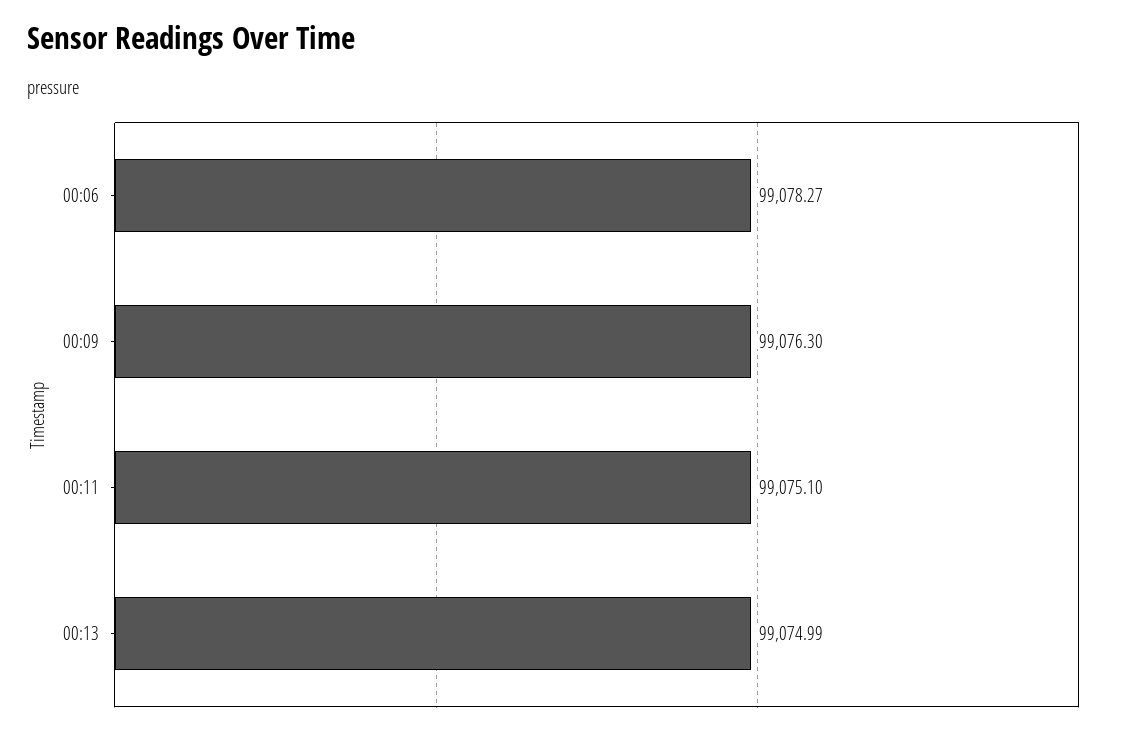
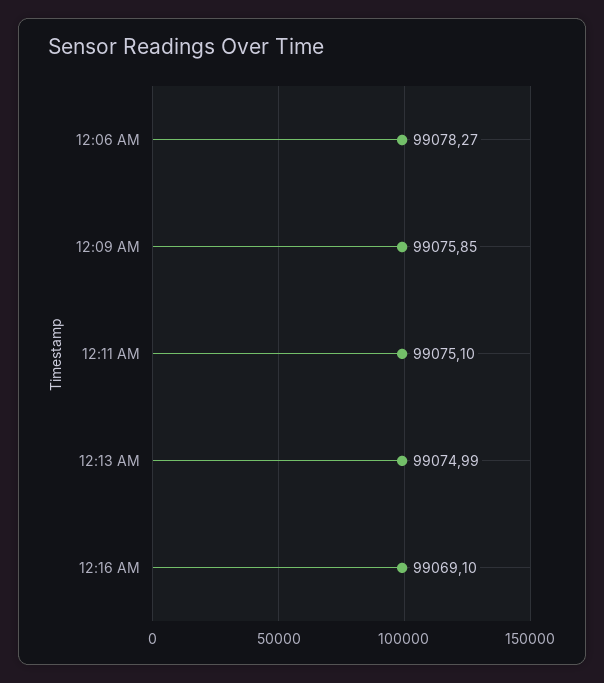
00:09: 99076.3 -> 99075.85
12:16 AM: none -> 99069.1

